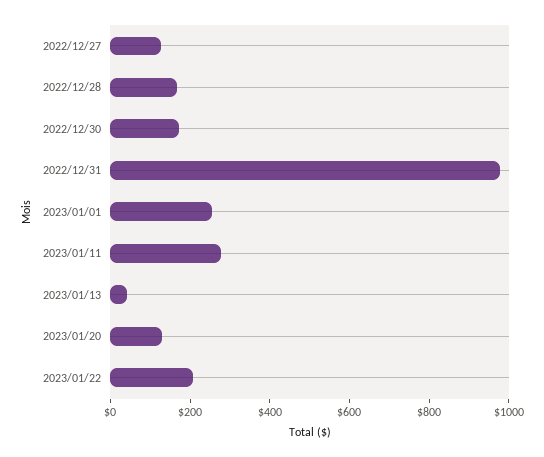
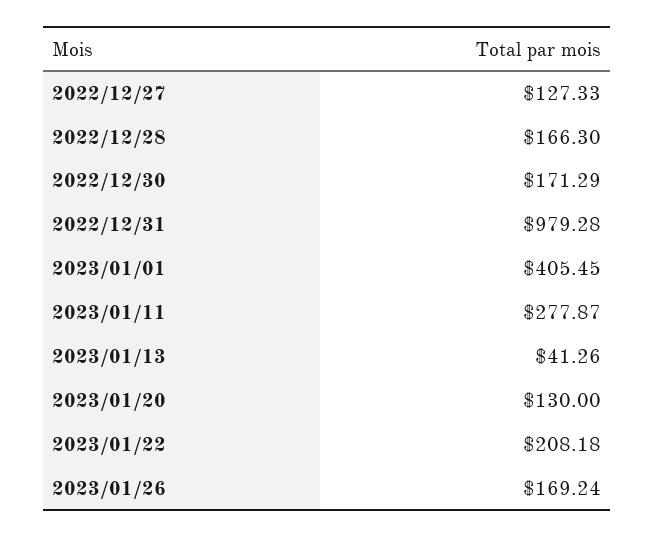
2023/01/01: 250 -> 405.45
2023/01/26: none -> 169.24

